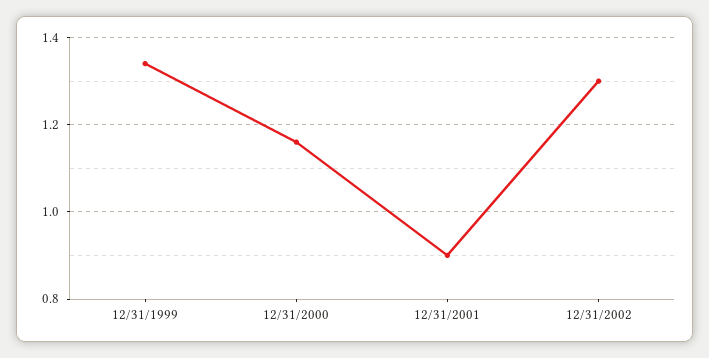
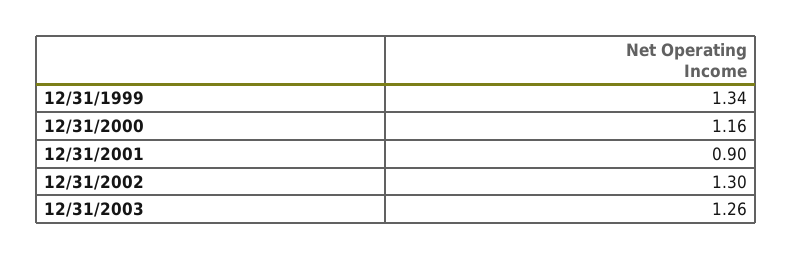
12/31/2003: none -> 1.26

